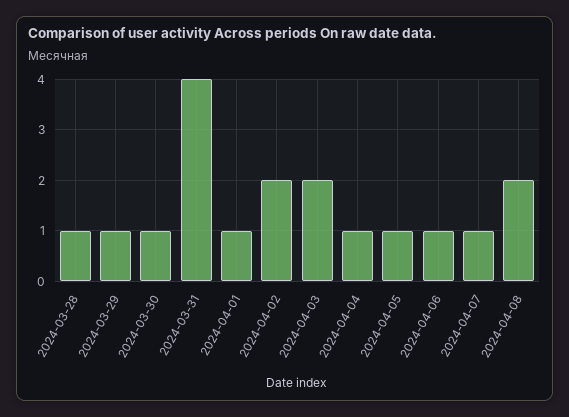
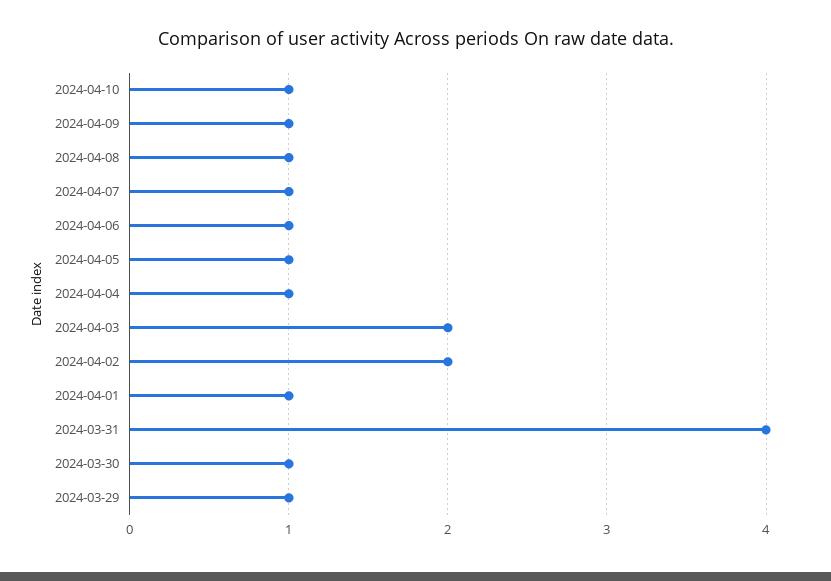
2024-03-28: 1 -> none
2024-04-08: 2 -> 1
2024-04-10: none -> 1
2024-04-09: none -> 1

